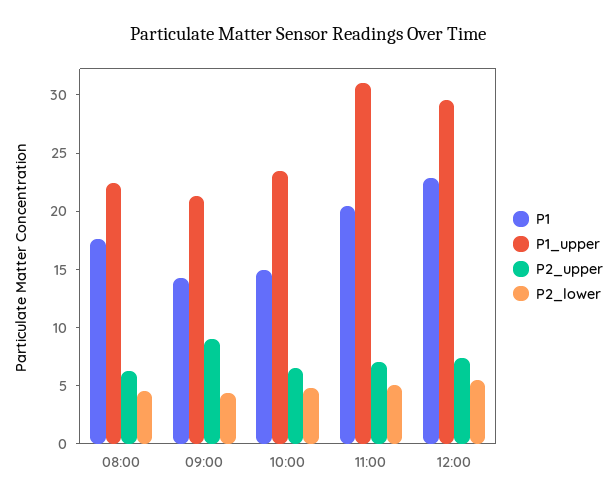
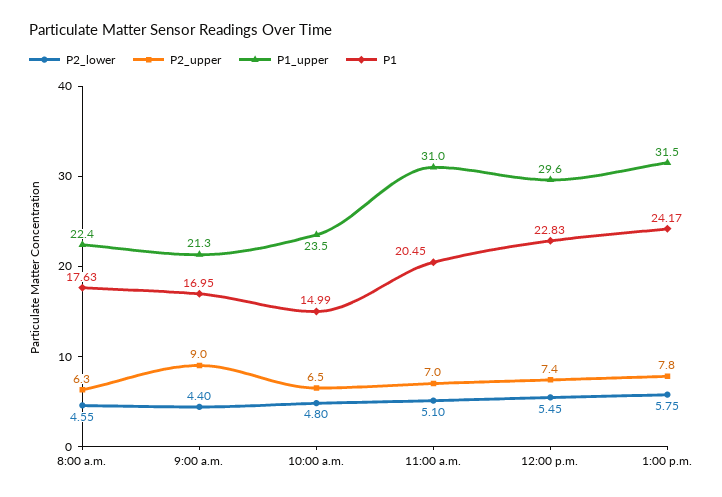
P1, 09:00: 14 -> 16.95
P2_lower, 1:00 p.m.: none -> 5.75
P2_upper, 1:00 p.m.: none -> 7.8
P1_upper, 1:00 p.m.: none -> 31.5
P1, 1:00 p.m.: none -> 24.17

